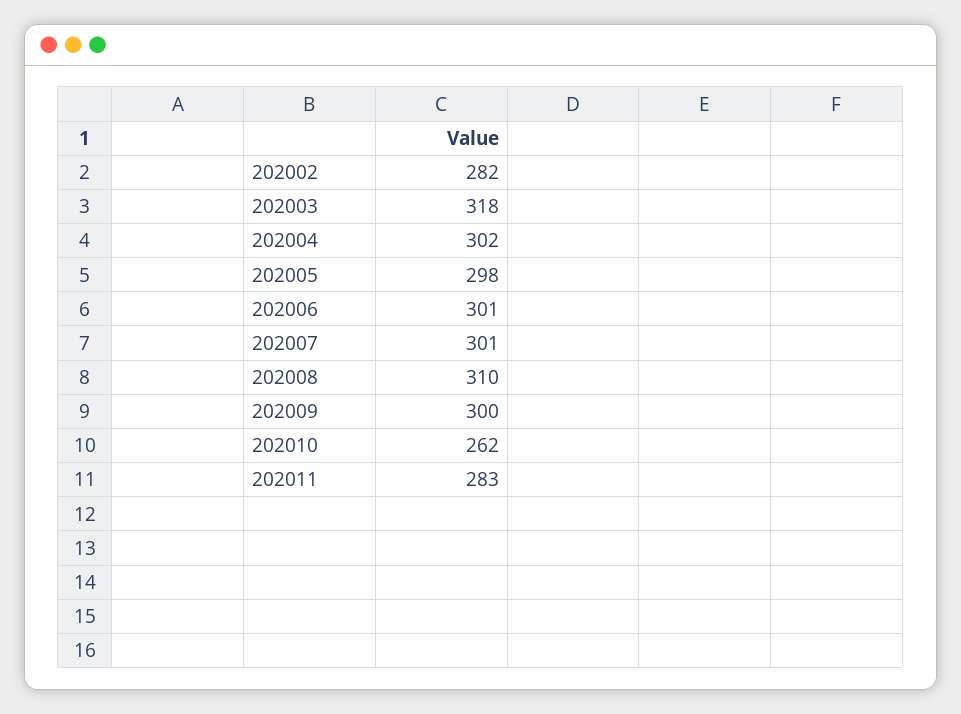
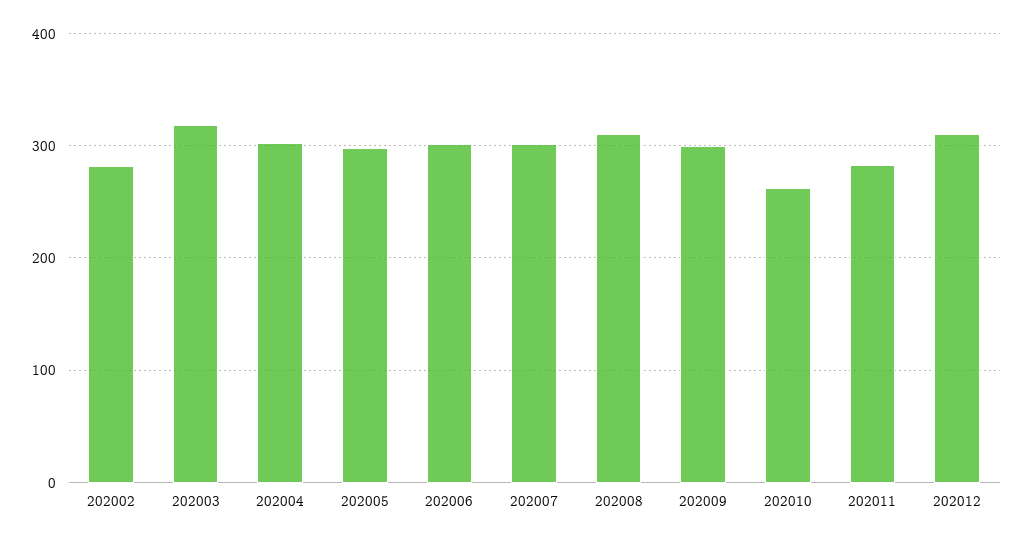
202012: none -> 310

